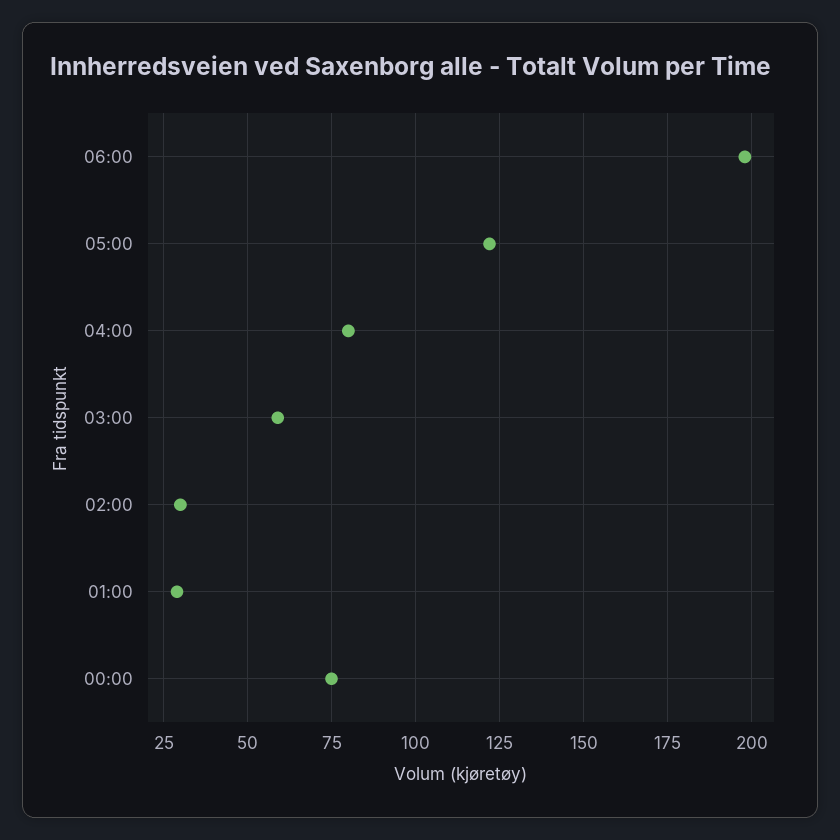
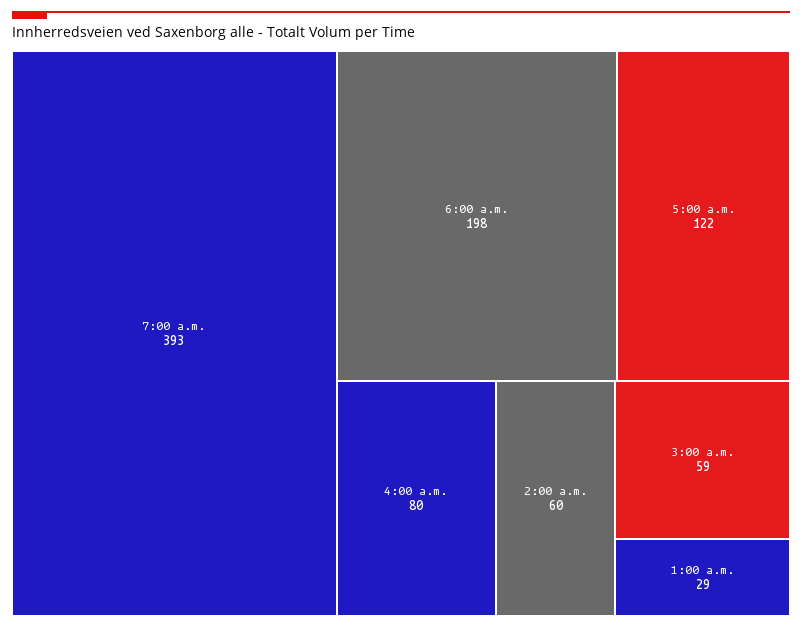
02:00: 30 -> 60
00:00: 75 -> none
7:00 a.m.: none -> 393

